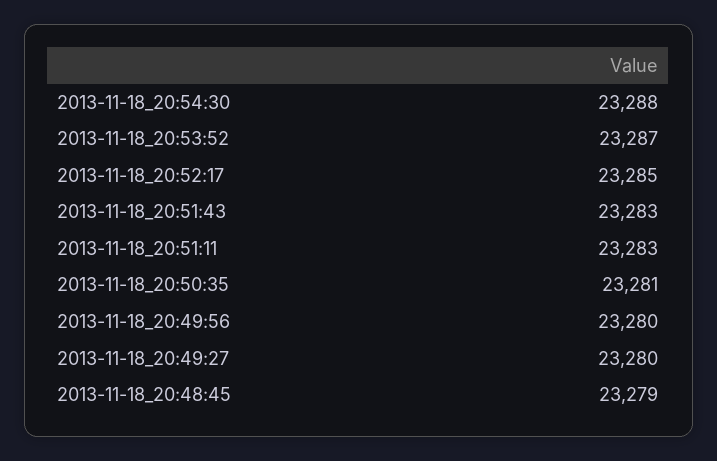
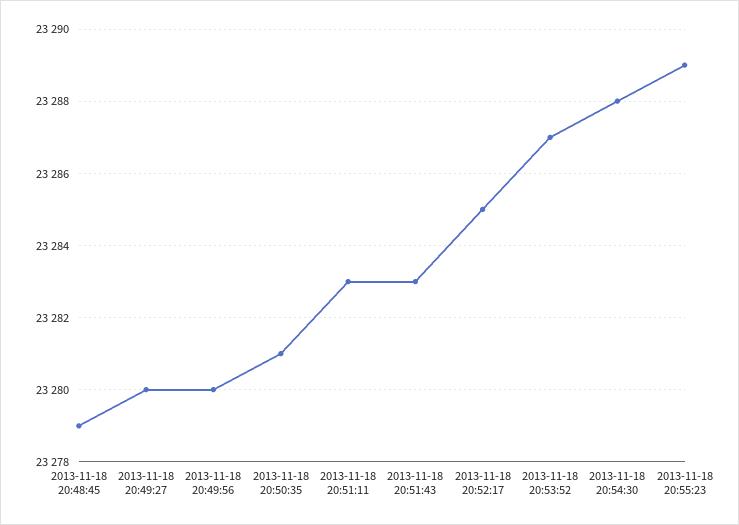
2013-11-18 20:55:23: none -> 23289

